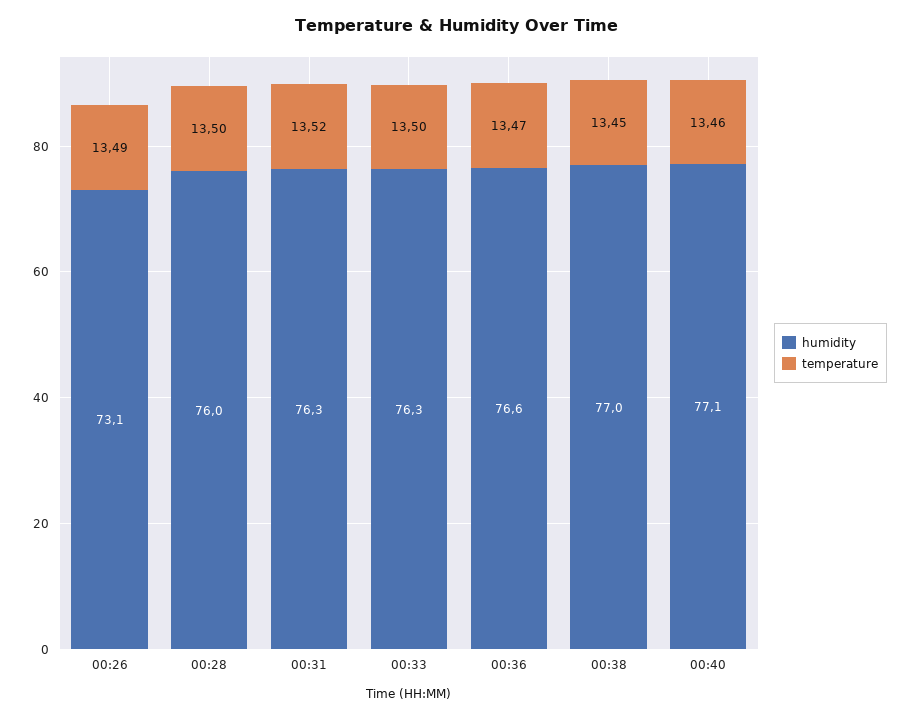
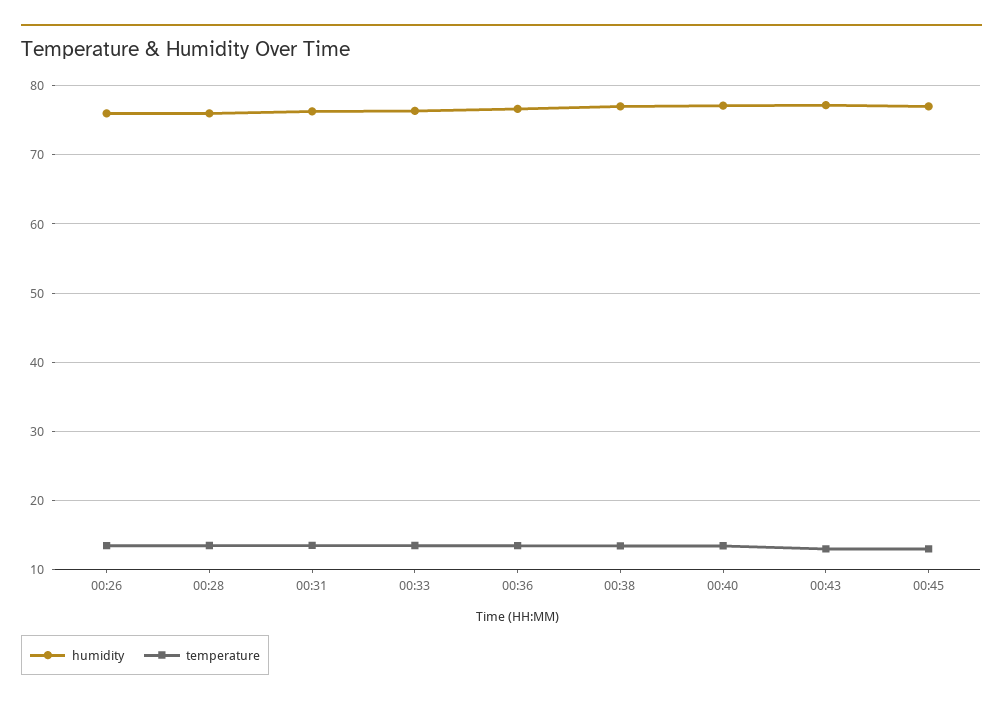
humidity, 00:26: 73.1 -> 76
humidity, 00:43: none -> 77
temperature, 00:43: none -> 13
humidity, 00:45: none -> 77
temperature, 00:45: none -> 13

